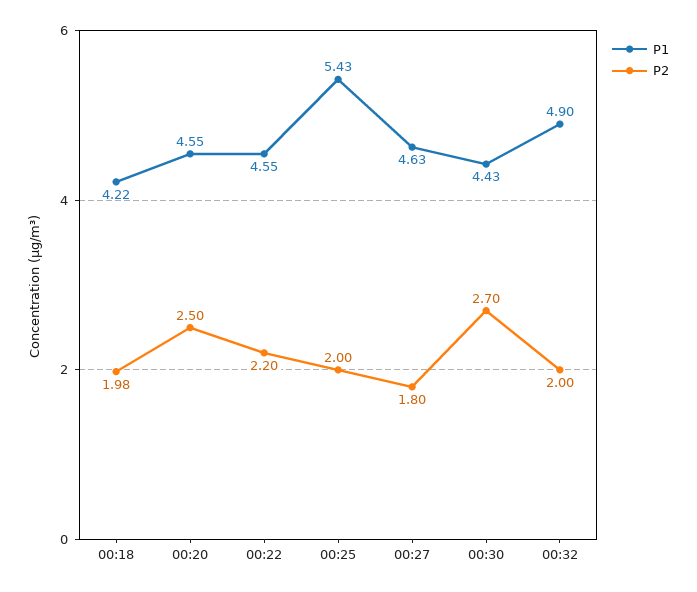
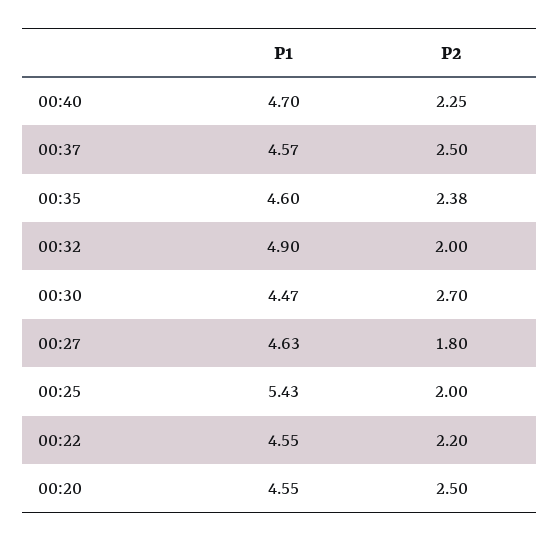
P1, 00:18: 4.22 -> none
P2, 00:18: 1.98 -> none
P1, 00:30: 4.43 -> 4.47
P1, 00:40: none -> 4.7
P2, 00:40: none -> 2.25
P1, 00:37: none -> 4.57
P2, 00:37: none -> 2.5
P1, 00:35: none -> 4.6
P2, 00:35: none -> 2.38

